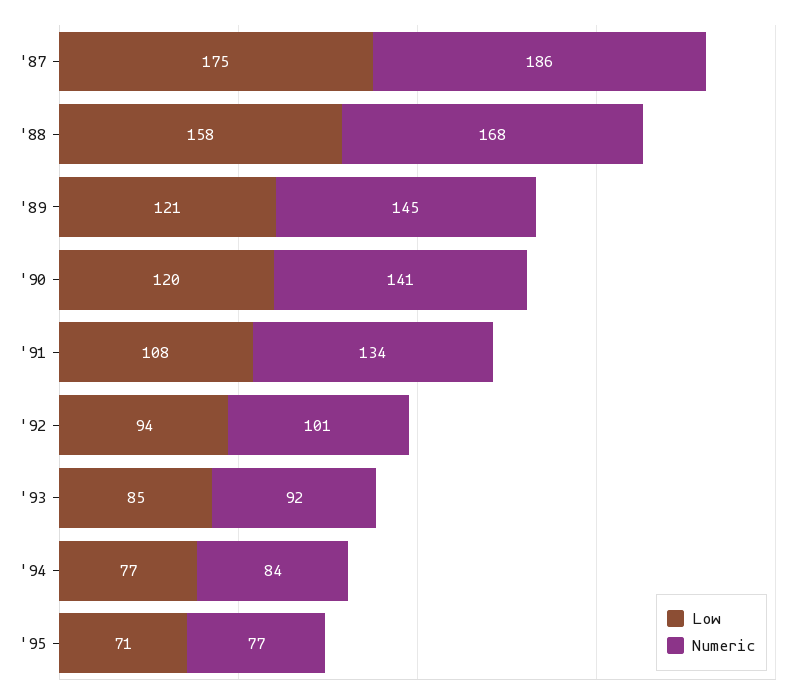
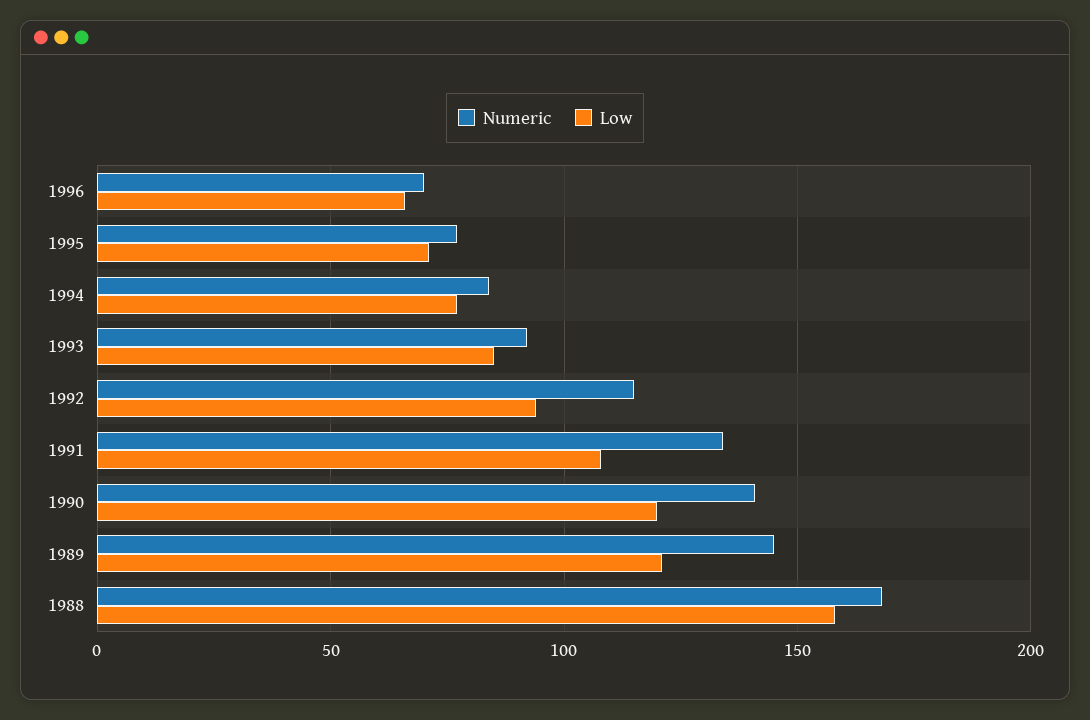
Low, '87: 175 -> none
Numeric, '87: 186 -> none
Numeric, '92: 101 -> 115
Numeric, 1996: none -> 70
Low, 1996: none -> 65

